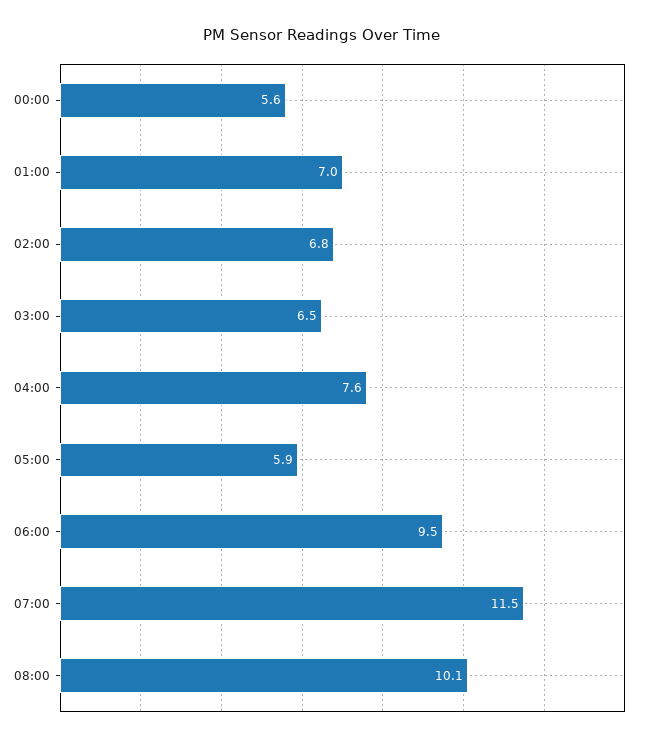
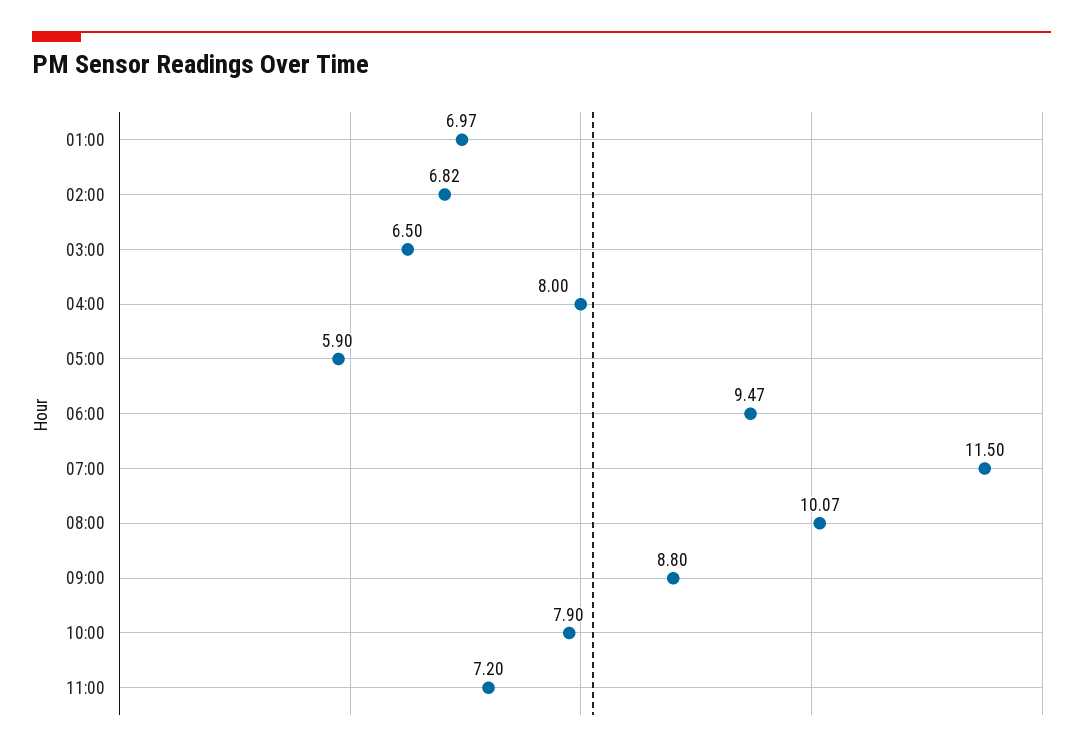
00:00: 5.6 -> none
04:00: 7.6 -> 8
09:00: none -> 8.8
10:00: none -> 7.9
11:00: none -> 7.2

